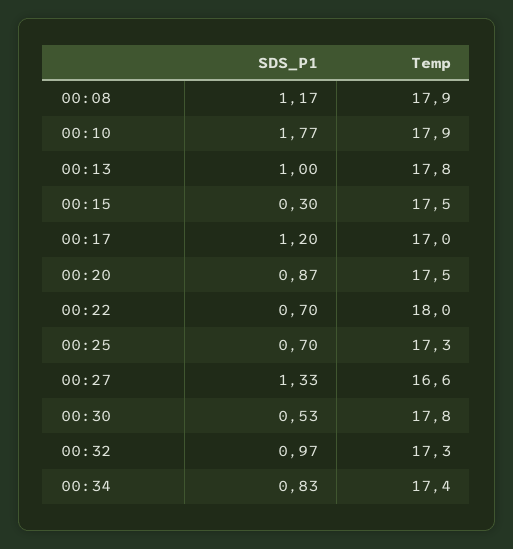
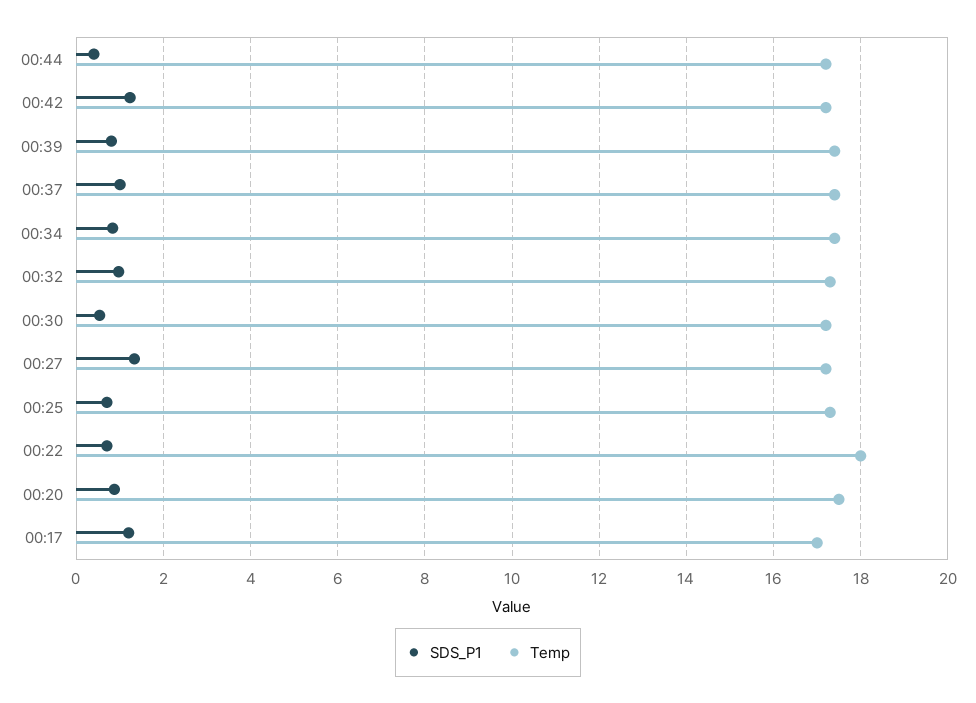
SDS_P1, 00:08: 1.17 -> none
Temp, 00:08: 17.9 -> none
SDS_P1, 00:10: 1.77 -> none
Temp, 00:10: 17.9 -> none
SDS_P1, 00:13: 1 -> none
Temp, 00:13: 17.8 -> none
SDS_P1, 00:15: 0.3 -> none
Temp, 00:15: 17.5 -> none
Temp, 00:27: 16.6 -> 17.2
Temp, 00:30: 17.8 -> 17.2
SDS_P1, 00:44: none -> 0.4
Temp, 00:44: none -> 17.2
SDS_P1, 00:42: none -> 1.2
Temp, 00:42: none -> 17.2
SDS_P1, 00:39: none -> 0.8
Temp, 00:39: none -> 17.4
SDS_P1, 00:37: none -> 1
Temp, 00:37: none -> 17.4

